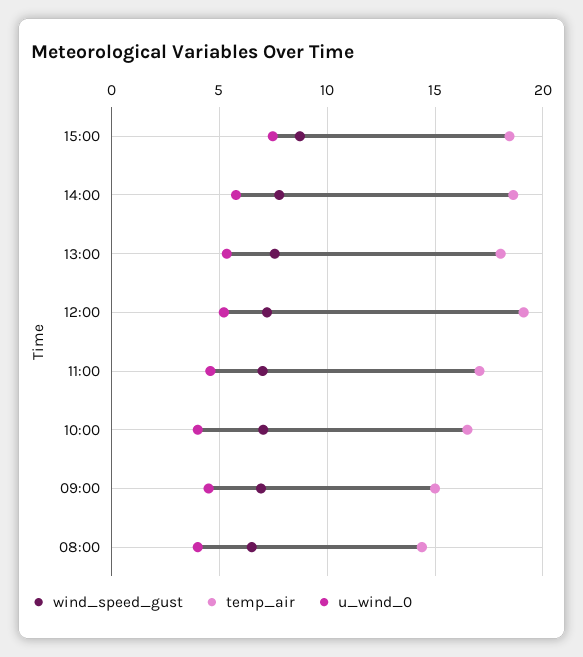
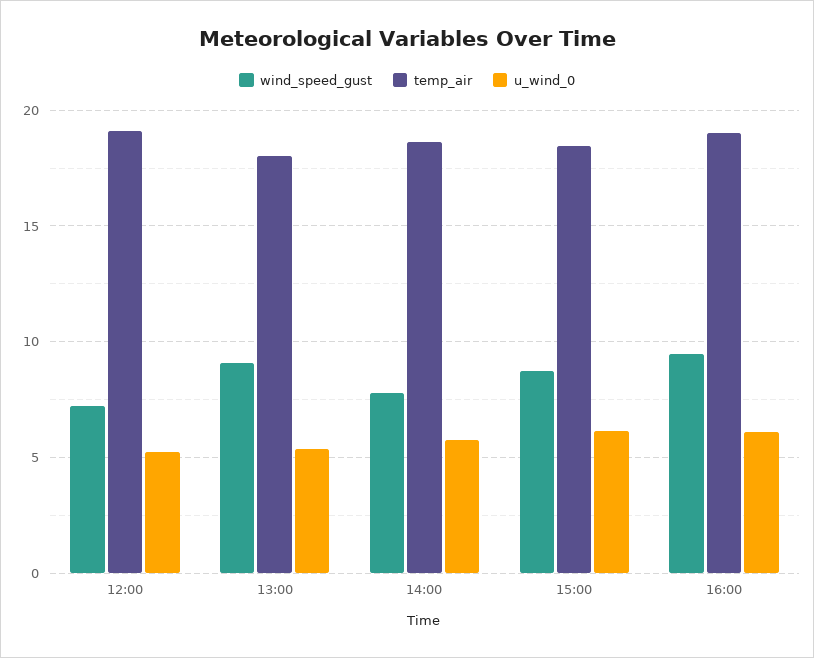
u_wind_0, 15:00: 7.5 -> 6
wind_speed_gust, 13:00: 7.5 -> 9
wind_speed_gust, 11:00: 7 -> none
temp_air, 11:00: 17 -> none
u_wind_0, 11:00: 4.5 -> none
wind_speed_gust, 10:00: 7 -> none
temp_air, 10:00: 16.5 -> none
u_wind_0, 10:00: 4 -> none
wind_speed_gust, 09:00: 7 -> none
temp_air, 09:00: 15 -> none
u_wind_0, 09:00: 4.5 -> none
wind_speed_gust, 08:00: 6.5 -> none
temp_air, 08:00: 14.5 -> none
u_wind_0, 08:00: 4 -> none
wind_speed_gust, 16:00: none -> 9.5
temp_air, 16:00: none -> 19
u_wind_0, 16:00: none -> 6

